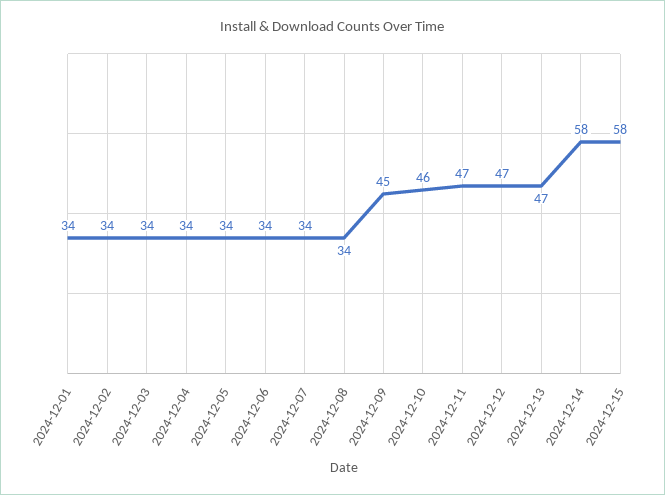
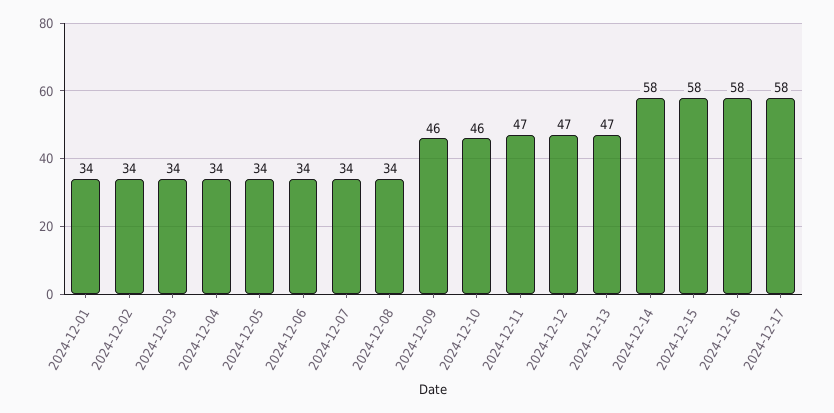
2024-12-09: 45 -> 46
2024-12-16: none -> 58
2024-12-17: none -> 58

